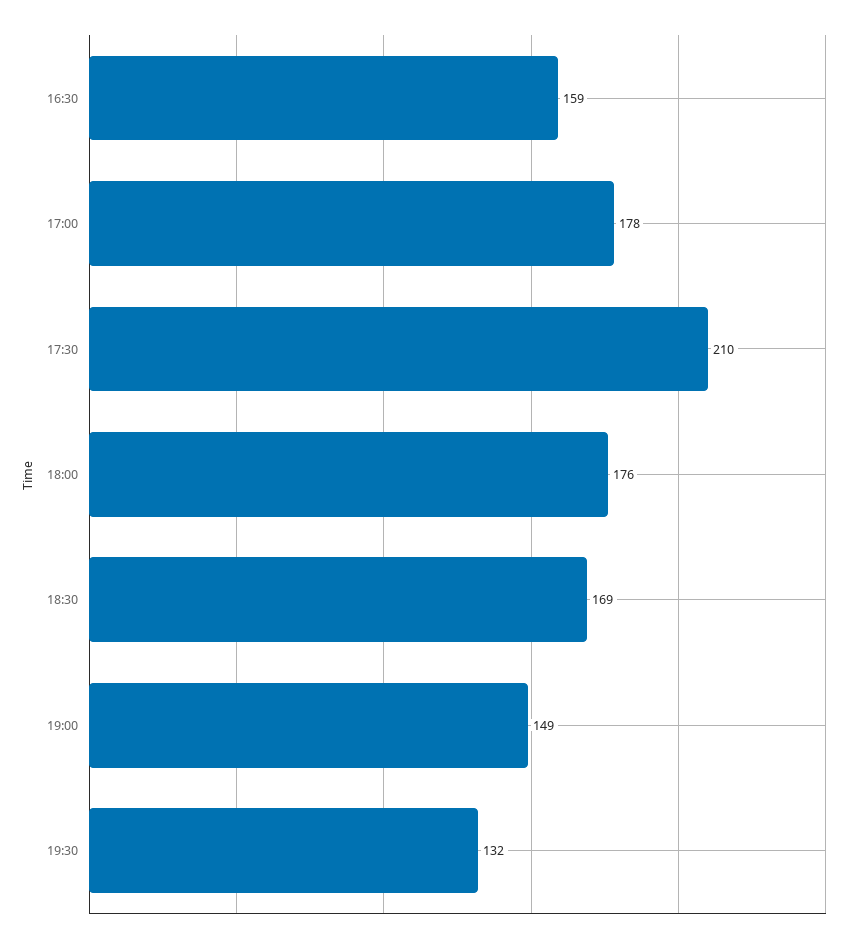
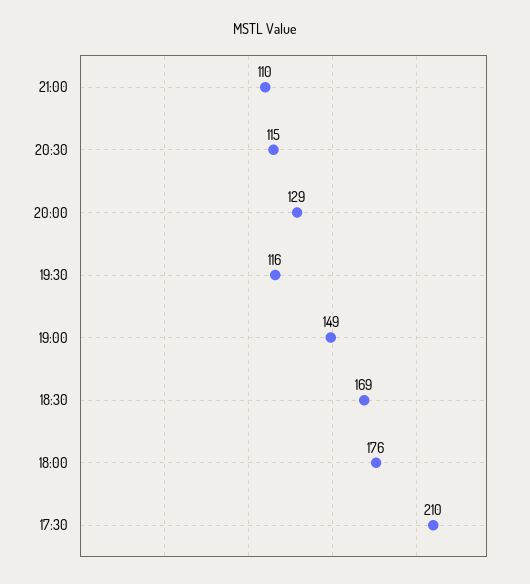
16:30: 159 -> none
17:00: 178 -> none
19:30: 132 -> 116
21:00: none -> 110
20:30: none -> 115
20:00: none -> 129

